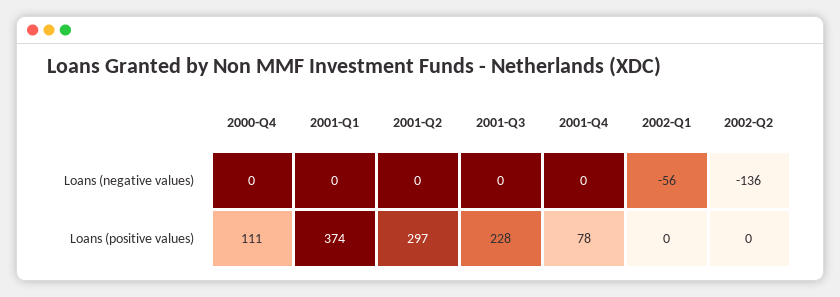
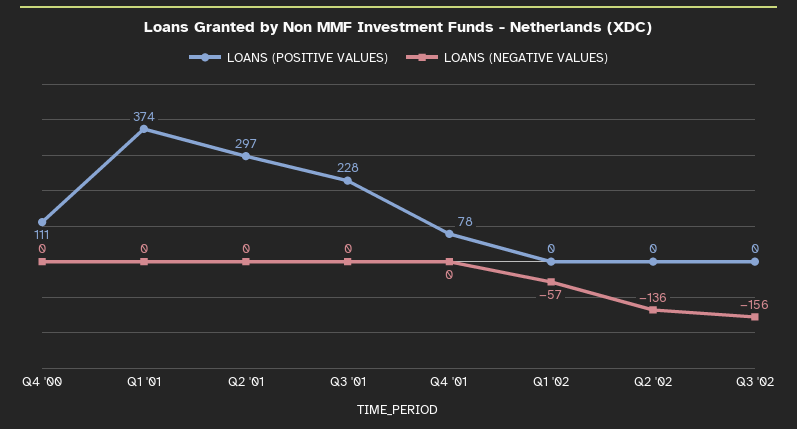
Loans (negative values), 2002-Q1: -56 -> -57
Loans (positive values), Q3 '02: none -> 0
Loans (negative values), Q3 '02: none -> -156

